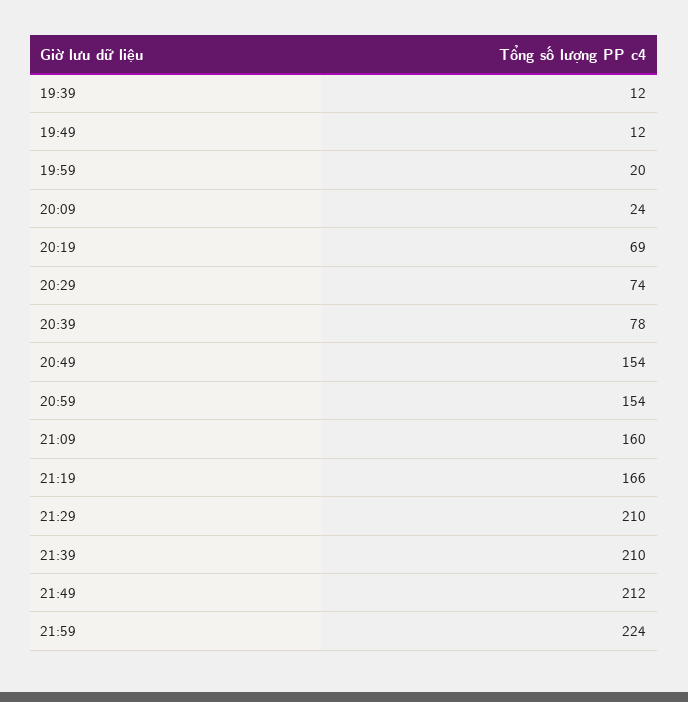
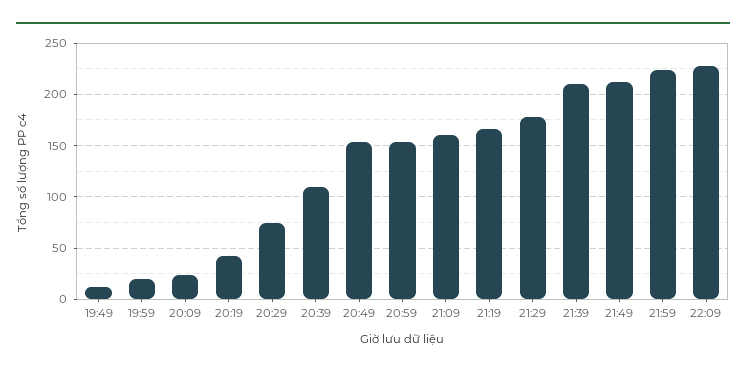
19:39: 12 -> none
20:19: 69 -> 40
20:39: 78 -> 110
21:29: 210 -> 180
22:09: none -> 230

